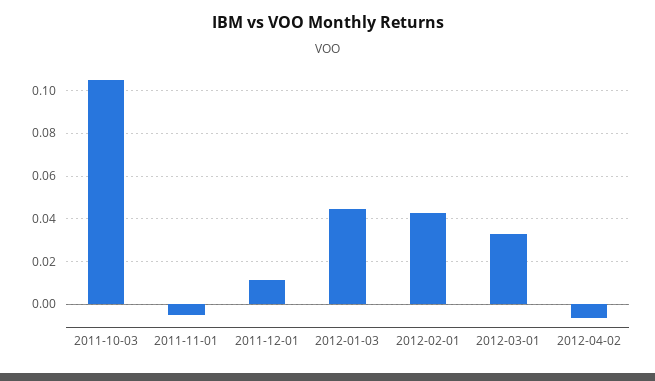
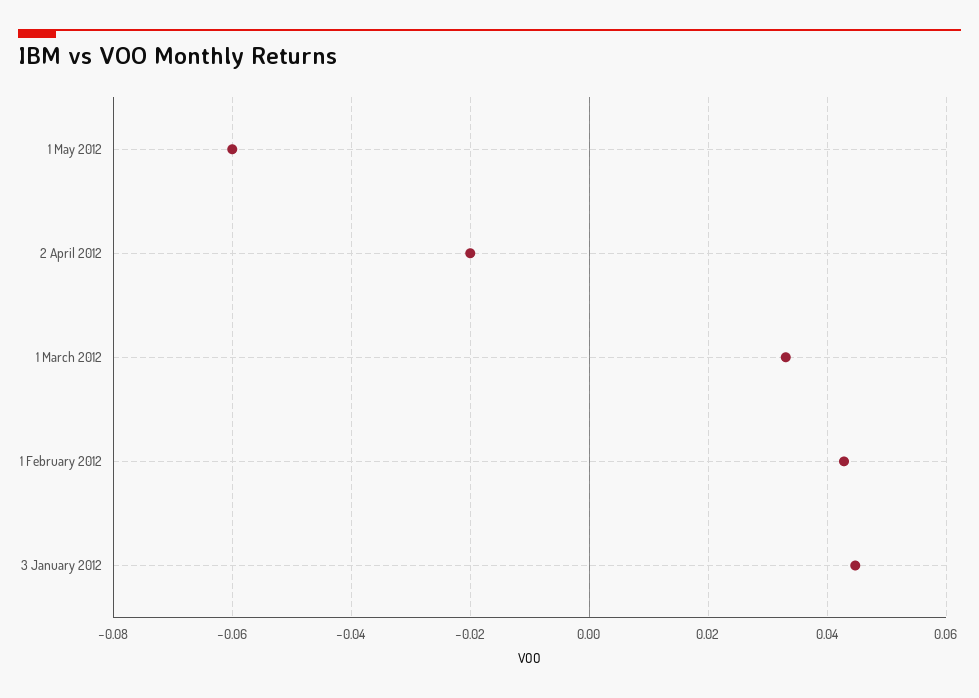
2011-10-03: 0.105 -> none
2011-11-01: -0.005 -> none
2011-12-01: 0.01 -> none
2012-04-02: -0.005 -> -0.02
1 May 2012: none -> -0.06

